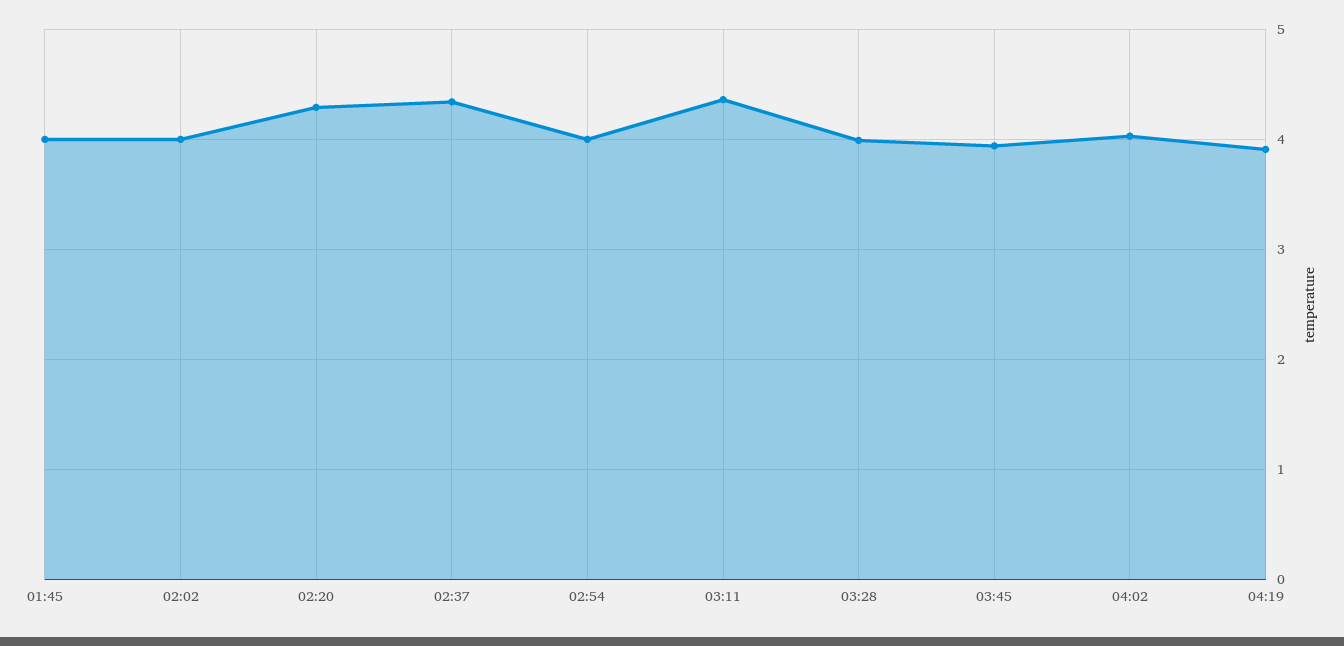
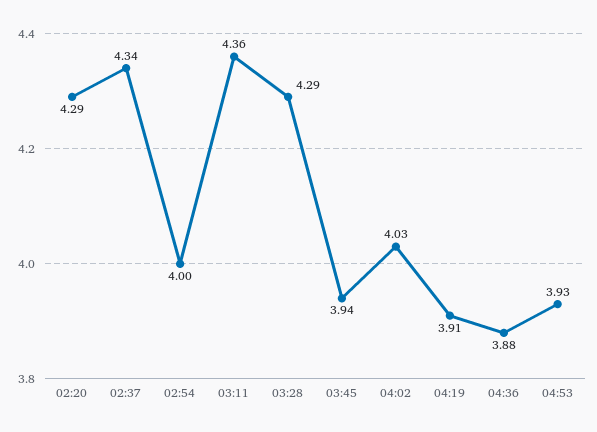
01:45: 4 -> none
02:02: 4 -> none
03:28: 4 -> 4.29
04:36: none -> 3.88
04:53: none -> 3.93

